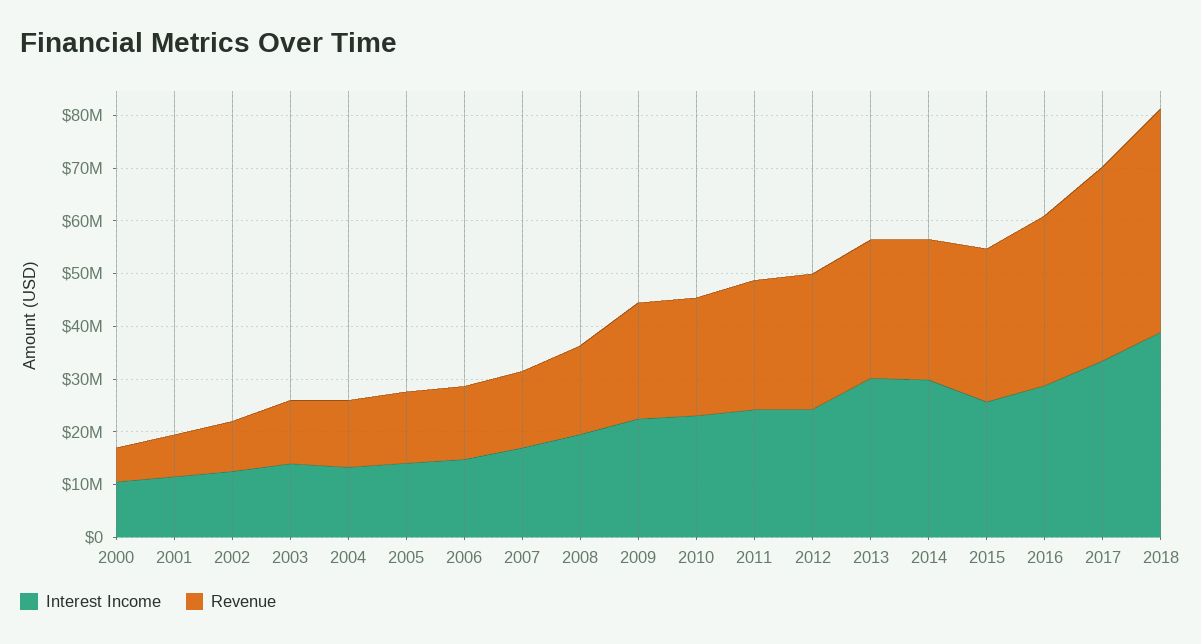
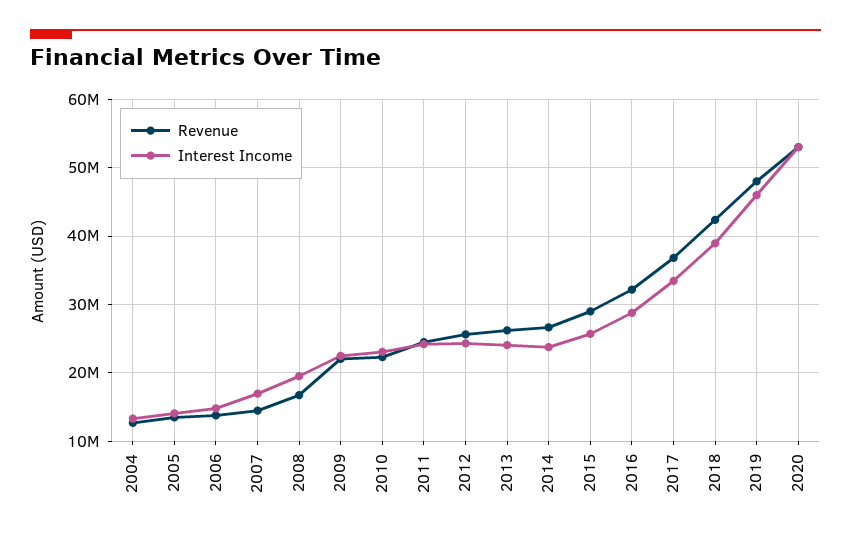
Interest Income, 2000: 10000000 -> none
Revenue, 2000: 6000000 -> none
Interest Income, 2001: 12000000 -> none
Revenue, 2001: 8000000 -> none
Interest Income, 2002: 12000000 -> none
Revenue, 2002: 10000000 -> none
Interest Income, 2003: 14000000 -> none
Revenue, 2003: 12000000 -> none
Interest Income, 2013: 30000000 -> 24000000
Interest Income, 2014: 30000000 -> 24000000
Revenue, 2019: none -> 48000000
Interest Income, 2019: none -> 46000000
Revenue, 2020: none -> 53000000
Interest Income, 2020: none -> 53000000

